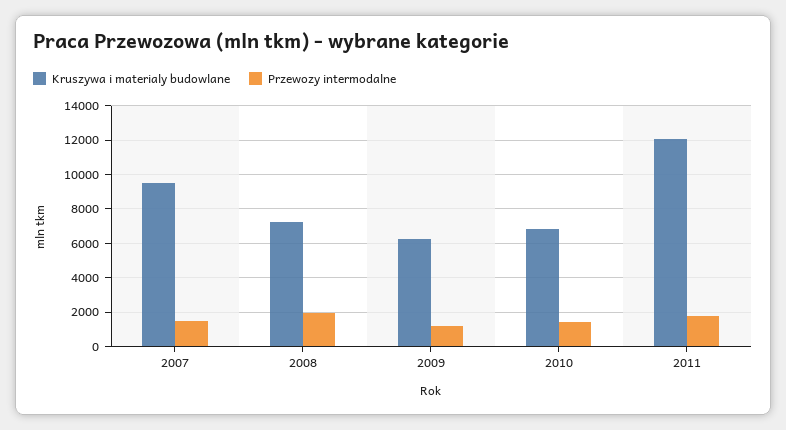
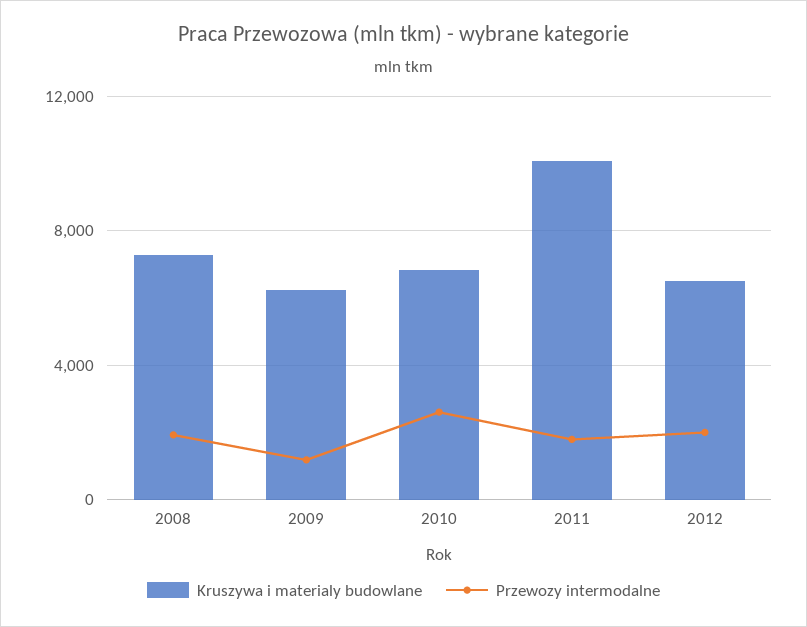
Kruszywa i materialy budowlane, 2007: 9500 -> none
Przewozy intermodalne, 2007: 1500 -> none
Przewozy intermodalne, 2010: 1500 -> 2500
Kruszywa i materialy budowlane, 2011: 12000 -> 10000
Kruszywa i materialy budowlane, 2012: none -> 6500
Przewozy intermodalne, 2012: none -> 2000

